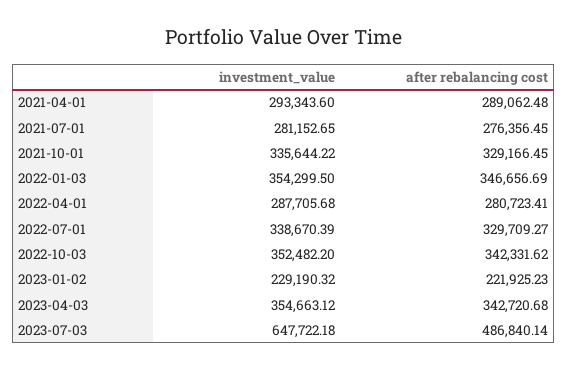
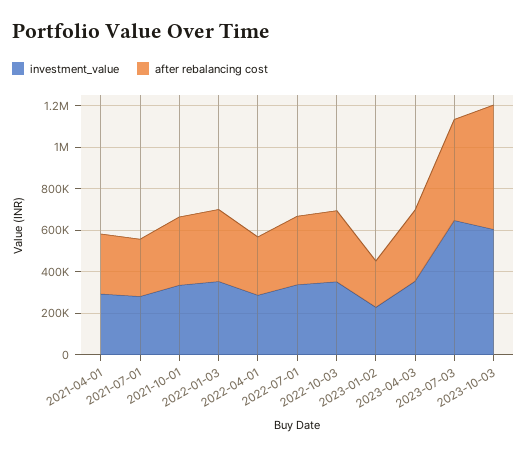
investment_value, 2023-10-03: none -> 600000
after rebalancing cost, 2023-10-03: none -> 600000

